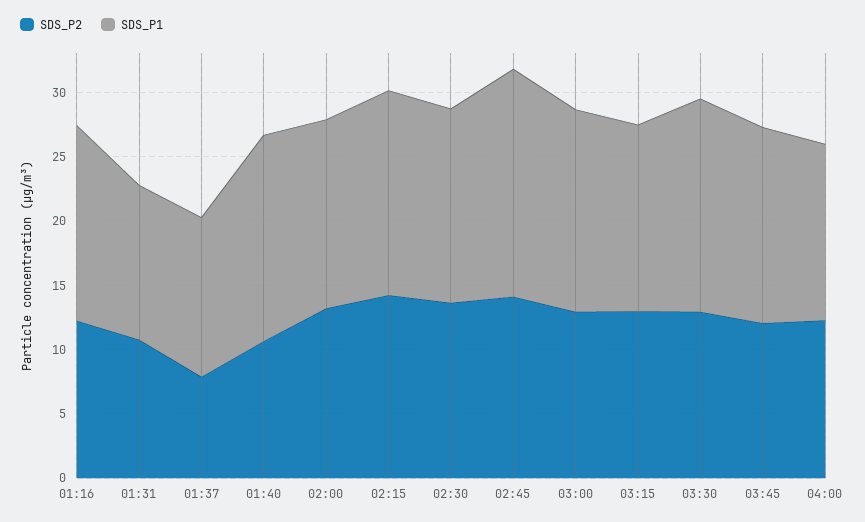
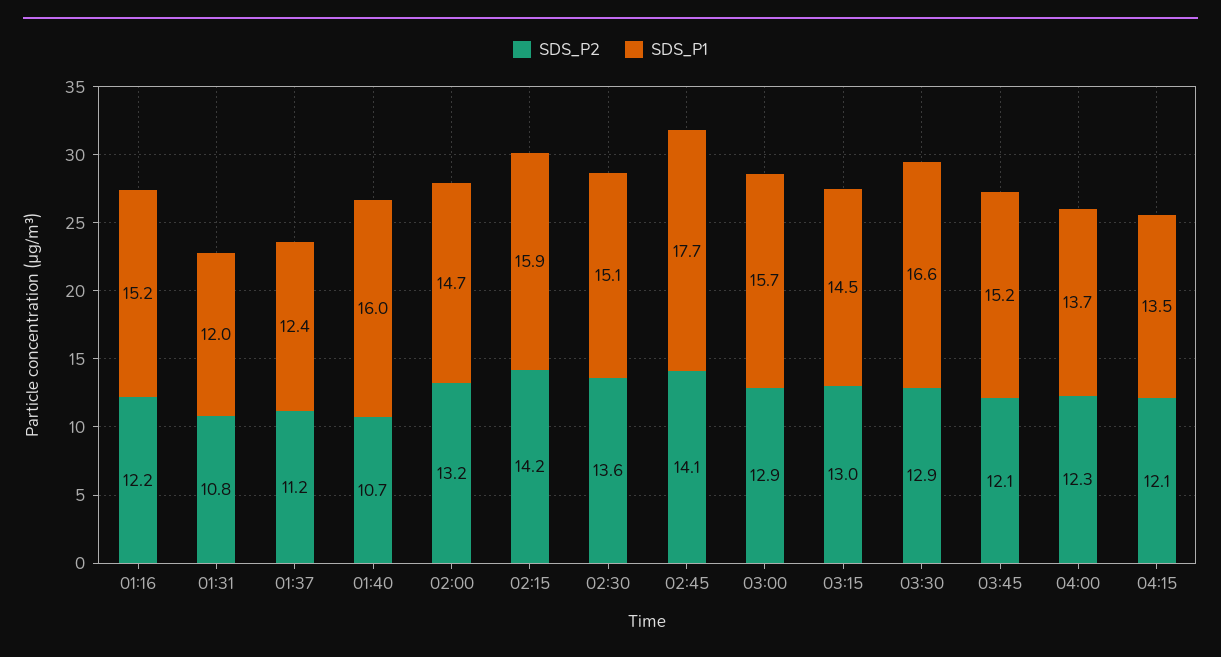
SDS_P2, 01:37: 8 -> 11.2
SDS_P2, 04:15: none -> 12.1
SDS_P1, 04:15: none -> 13.5

